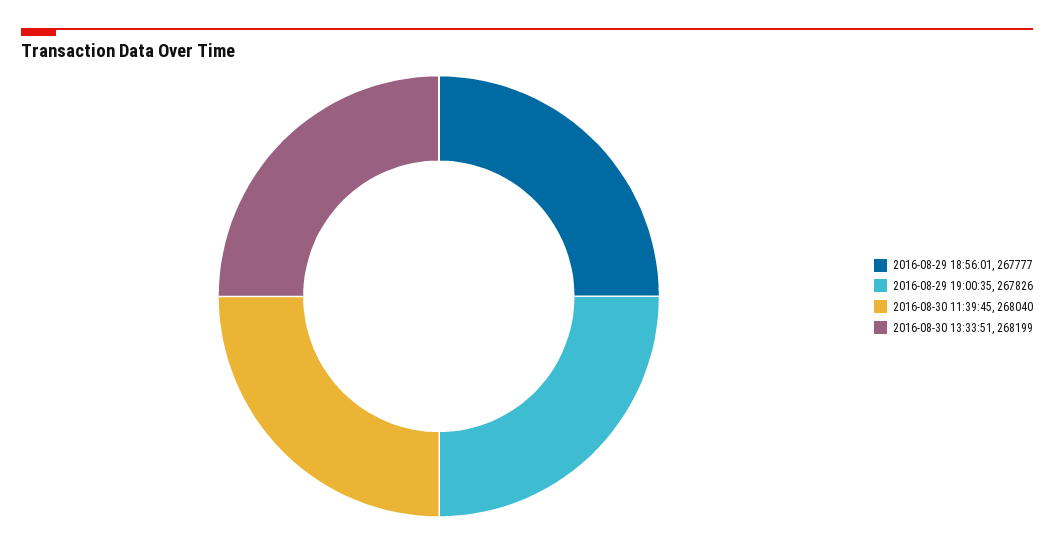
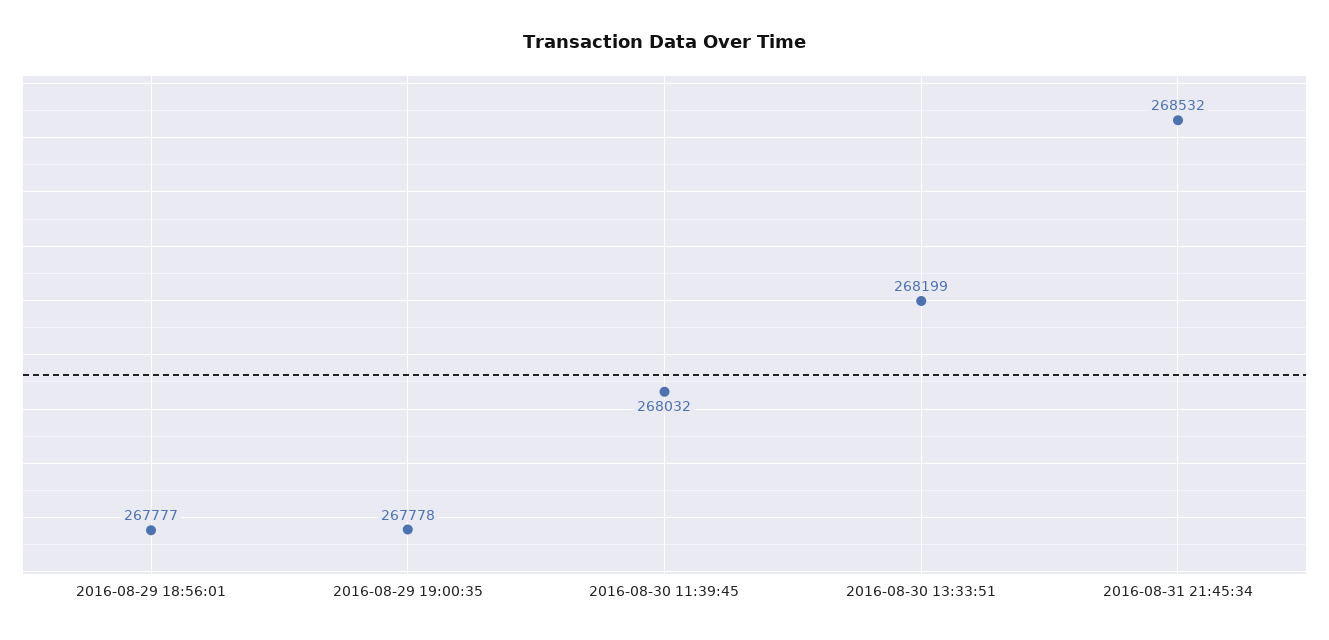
2016-08-29 19:00:35: 267826 -> 267778
2016-08-30 11:39:45: 268040 -> 268032
2016-08-31 21:45:34: none -> 268532

